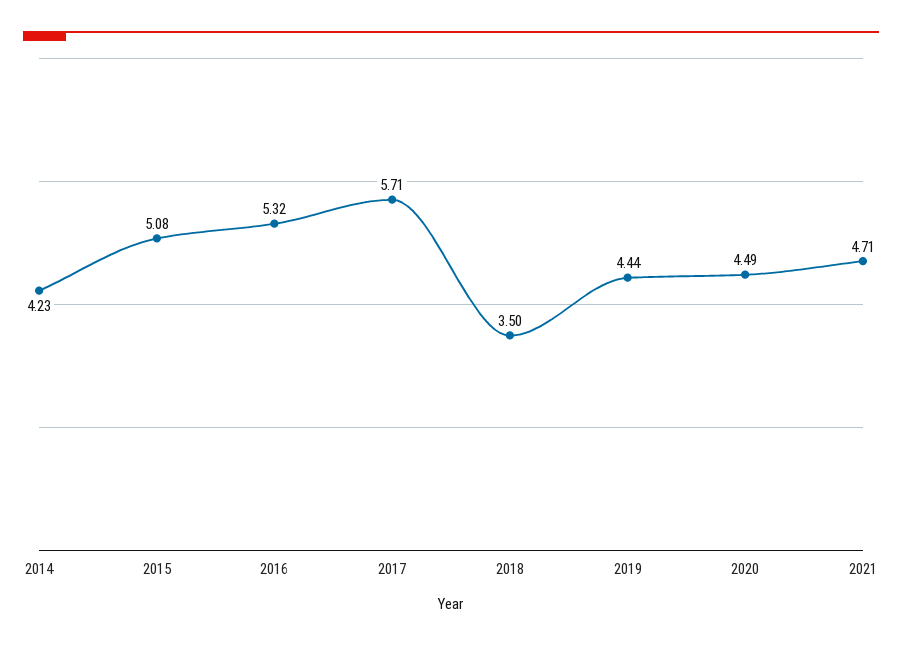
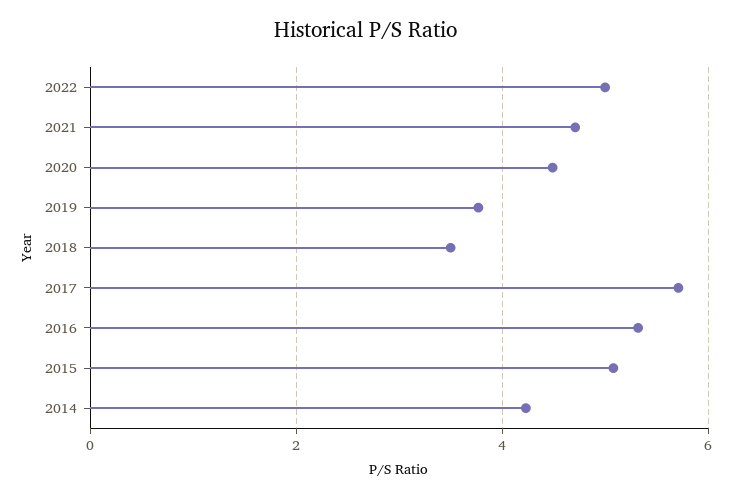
2019: 4.44 -> 3.8
2022: none -> 5

